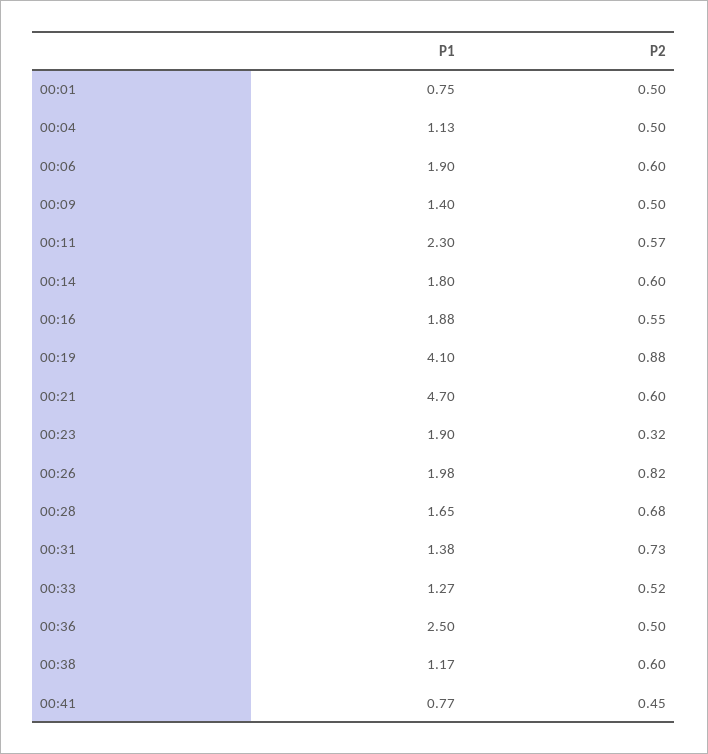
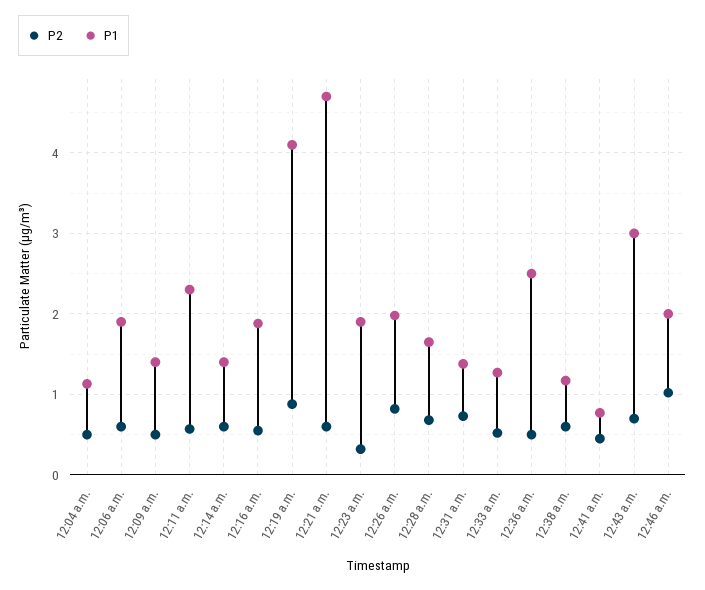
P1, 00:01: 0.75 -> none
P2, 00:01: 0.5 -> none
P1, 00:14: 1.8 -> 1.4
P2, 12:43 a.m.: none -> 0.7
P1, 12:43 a.m.: none -> 3
P2, 12:46 a.m.: none -> 1
P1, 12:46 a.m.: none -> 2

